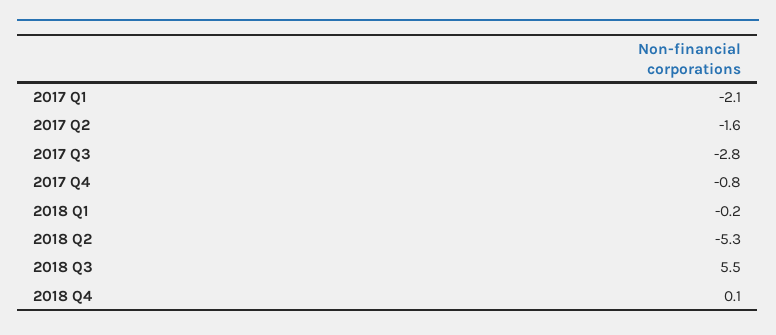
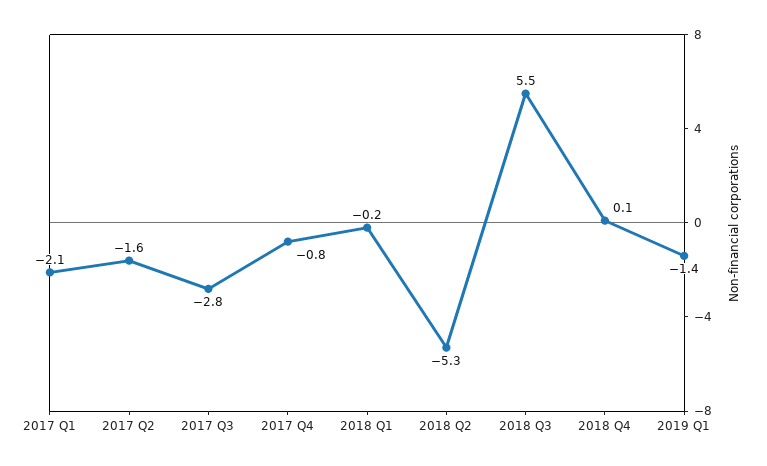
2019 Q1: none -> -1.4

